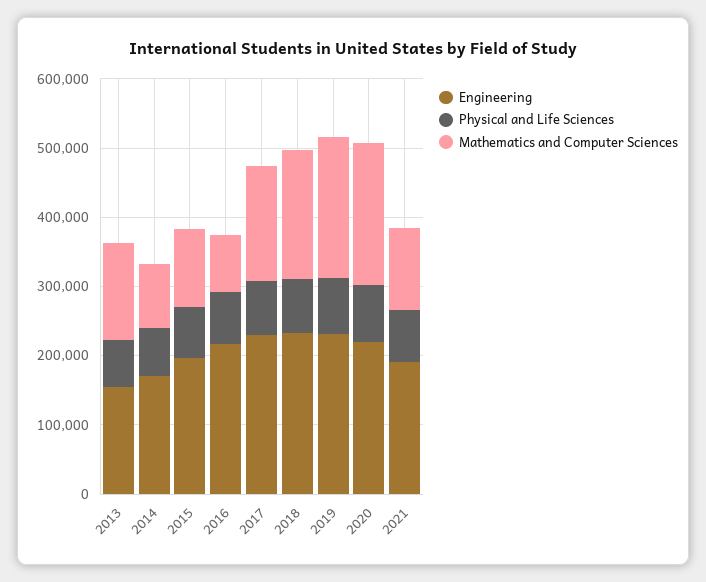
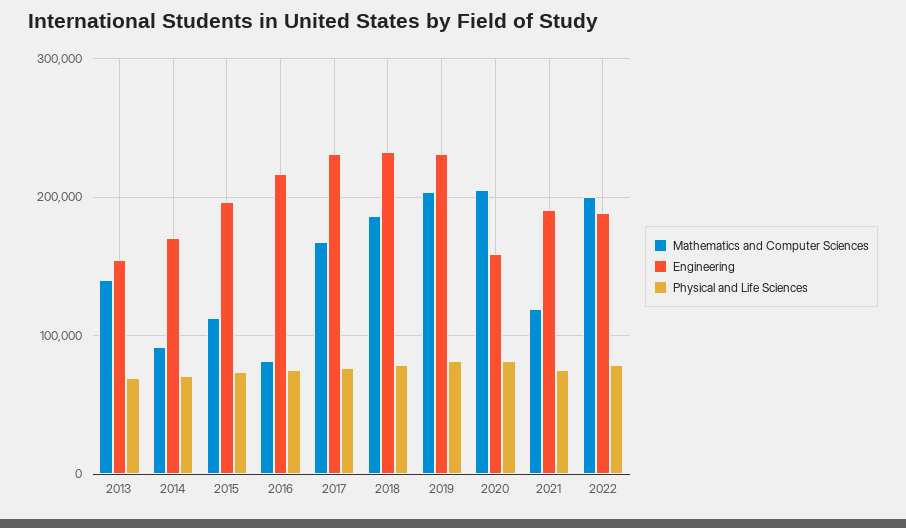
Engineering, 2020: 220000 -> 160000
Mathematics and Computer Sciences, 2022: none -> 200000
Engineering, 2022: none -> 190000
Physical and Life Sciences, 2022: none -> 80000

